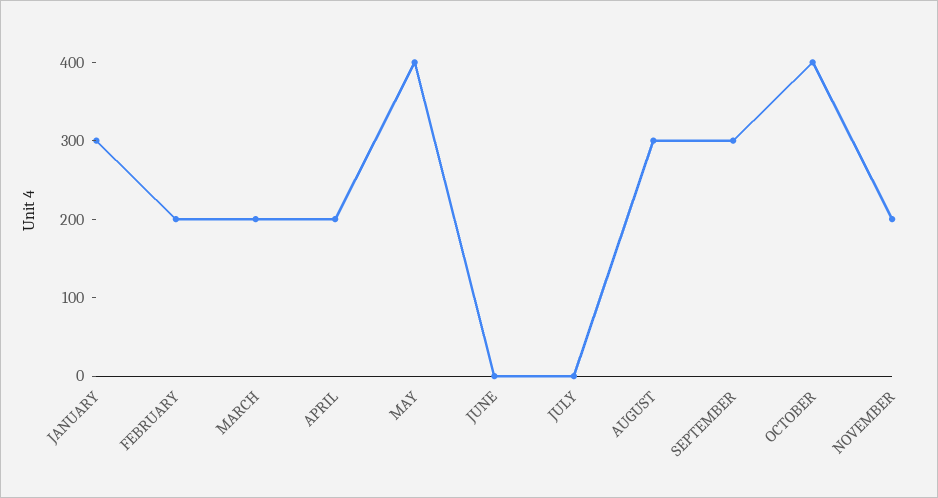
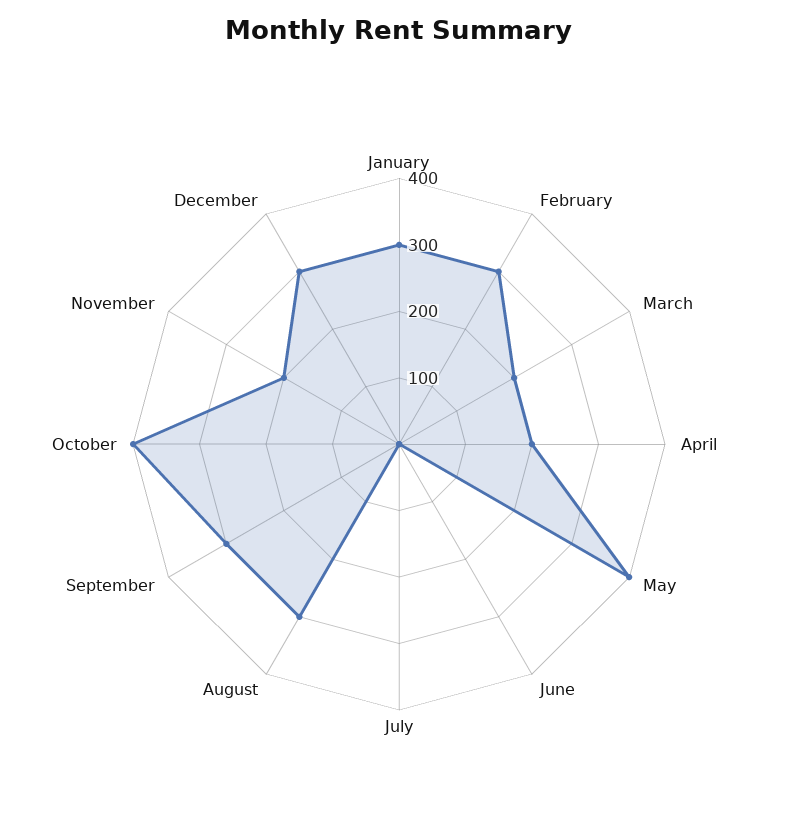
FEBRUARY: 200 -> 300
December: none -> 300

